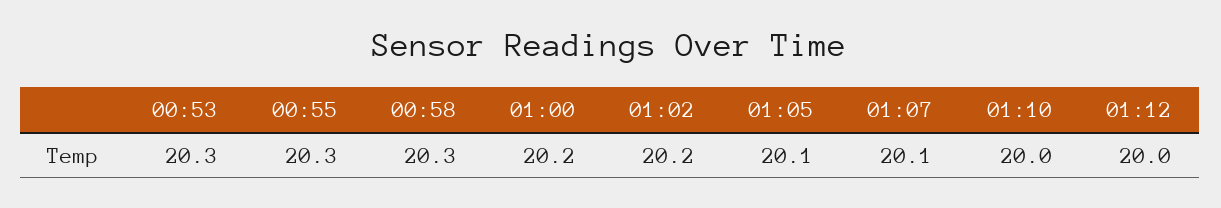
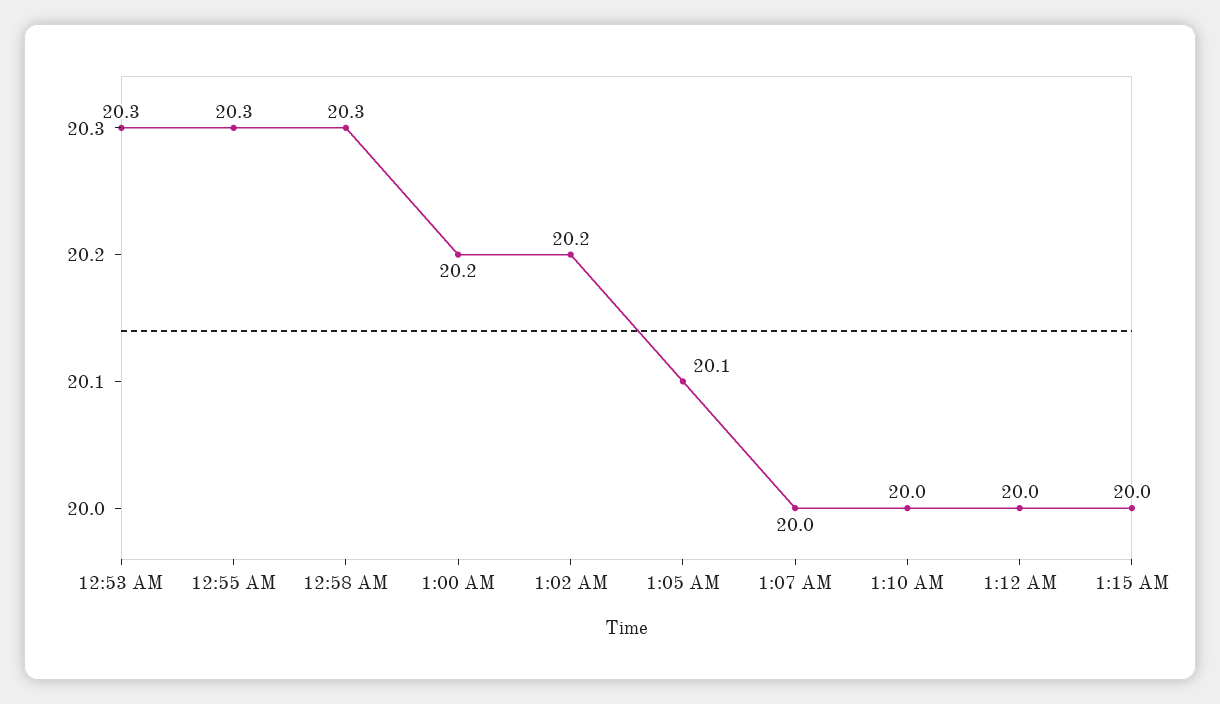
01:07: 20.1 -> 20
1:15 AM: none -> 20

